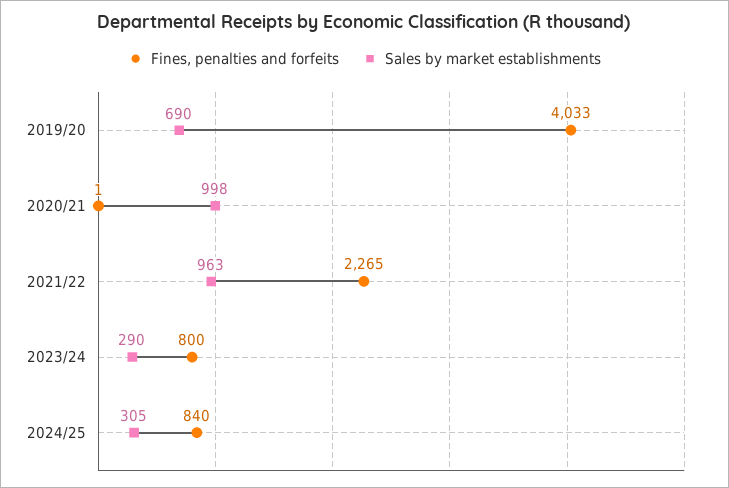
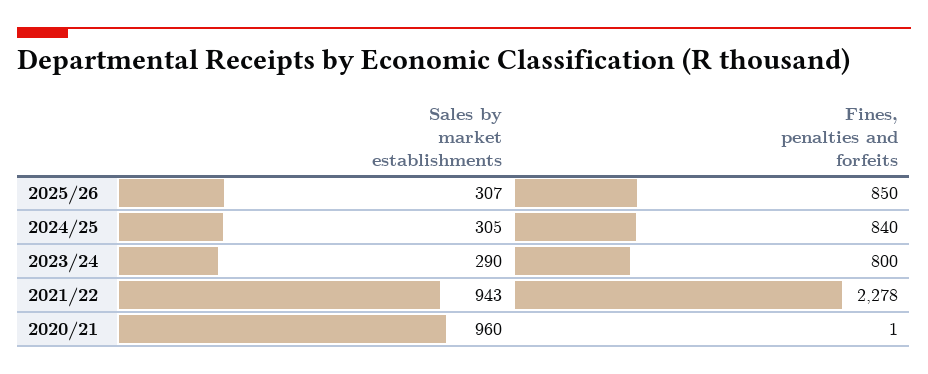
Fines, penalties and forfeits, 2019/20: 4033 -> none
Sales by market establishments, 2019/20: 690 -> none
Sales by market establishments, 2020/21: 998 -> 960
Fines, penalties and forfeits, 2021/22: 2265 -> 2278
Sales by market establishments, 2021/22: 963 -> 943
Sales by market establishments, 2025/26: none -> 307
Fines, penalties and forfeits, 2025/26: none -> 850

